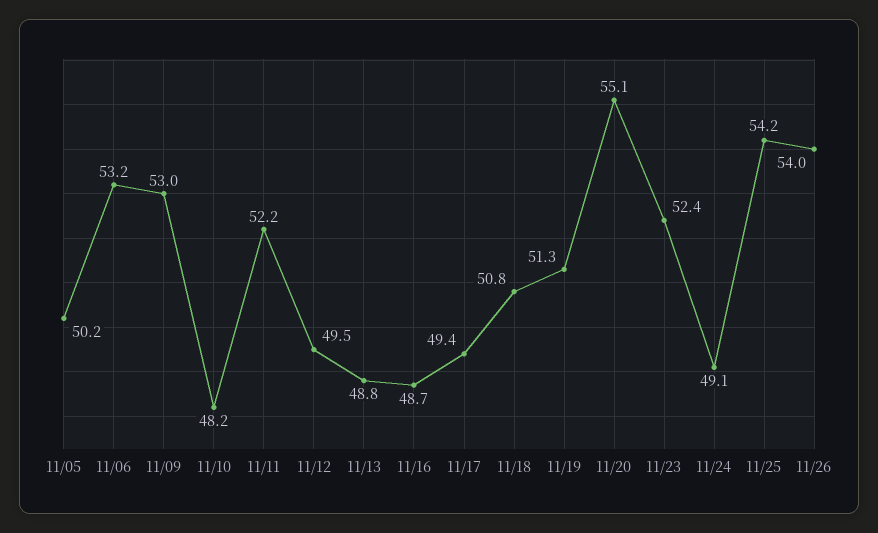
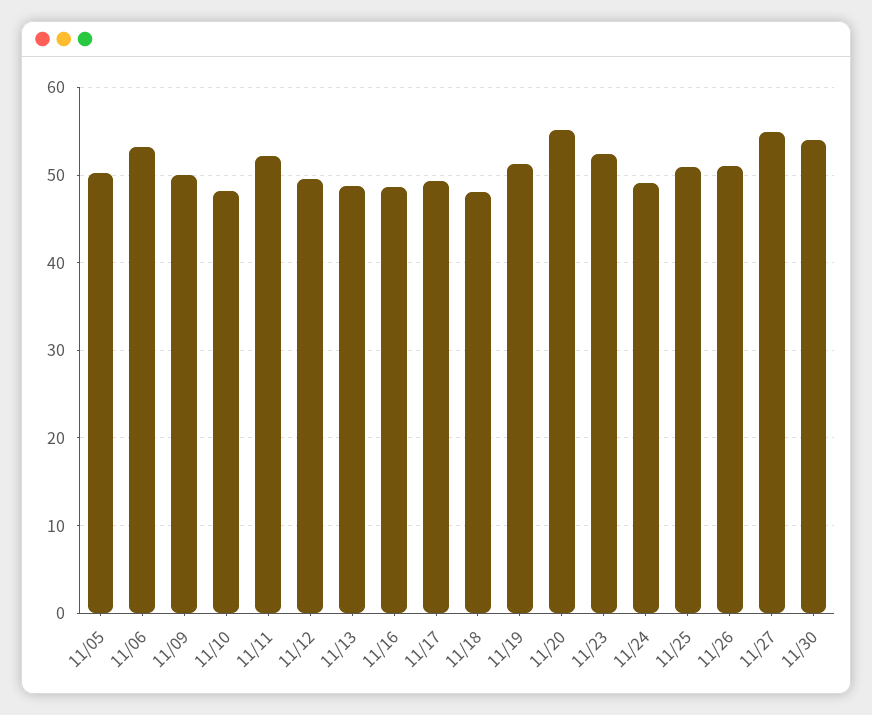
11/09: 53 -> 50
11/18: 50.8 -> 48
11/25: 54.2 -> 51
11/26: 54 -> 51
11/27: none -> 55
11/30: none -> 54

